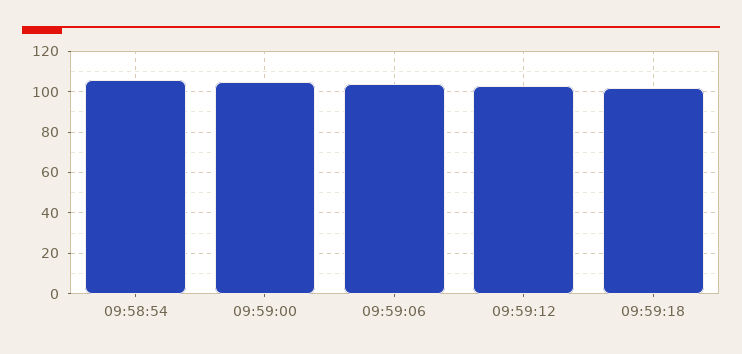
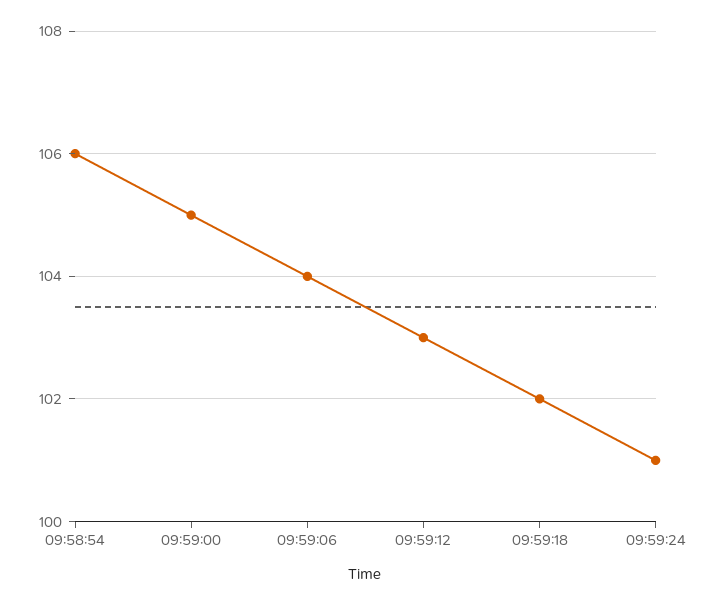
09:59:24: none -> 101

